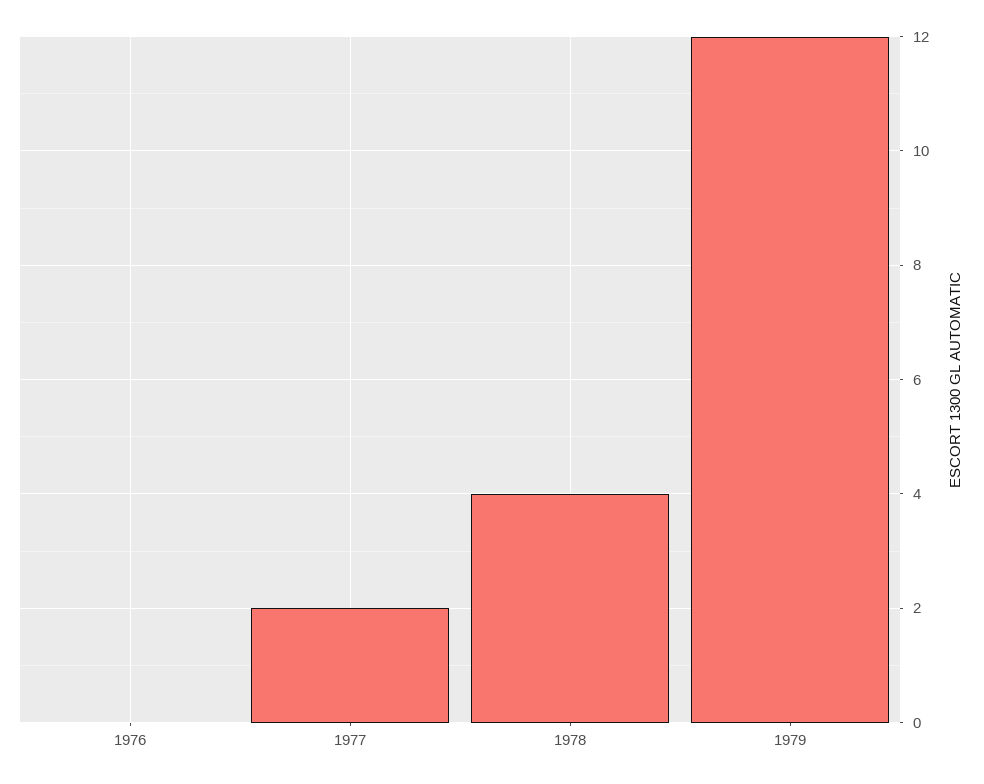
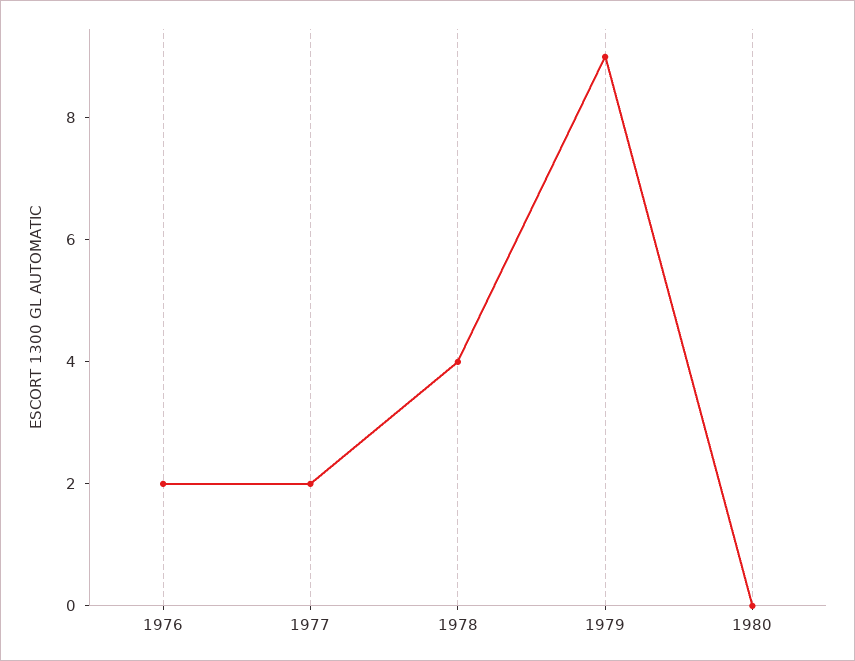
1976: 0 -> 2
1979: 12 -> 9
1980: none -> 0

